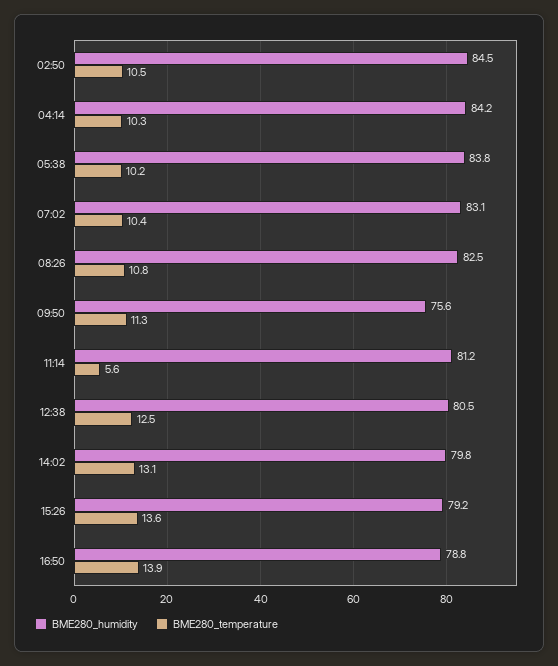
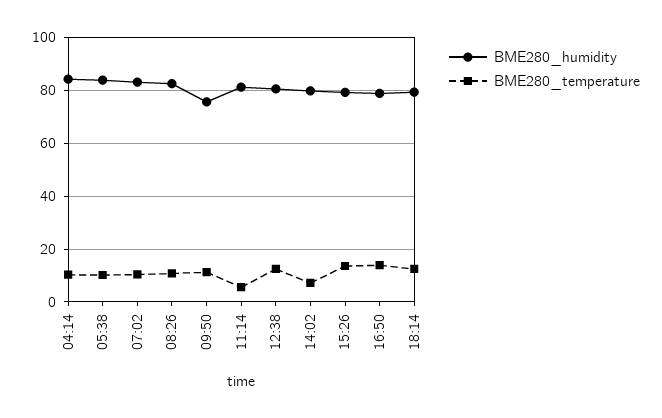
BME280_humidity, 02:50: 84.5 -> none
BME280_temperature, 02:50: 10.5 -> none
BME280_temperature, 14:02: 13.1 -> 7.5
BME280_humidity, 18:14: none -> 80
BME280_temperature, 18:14: none -> 12.5

